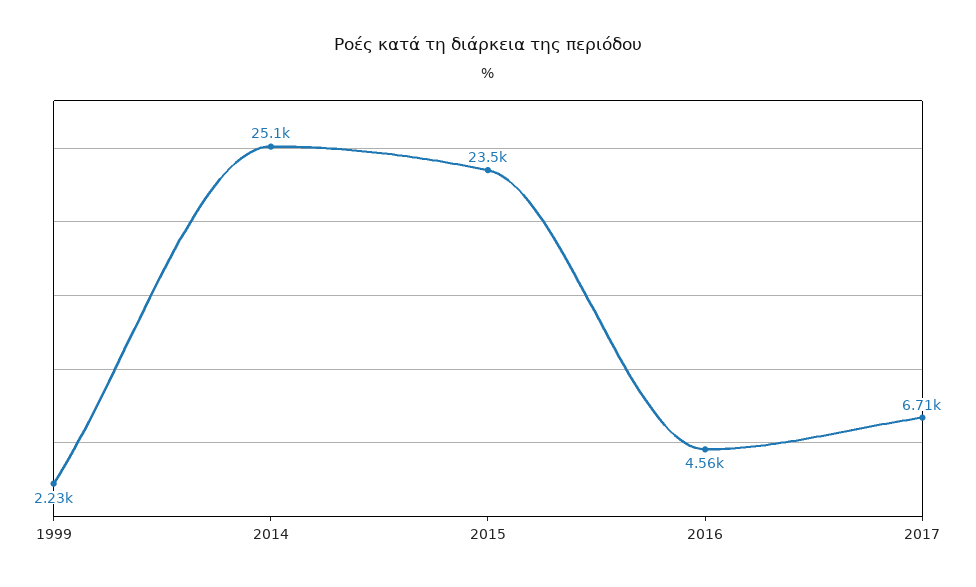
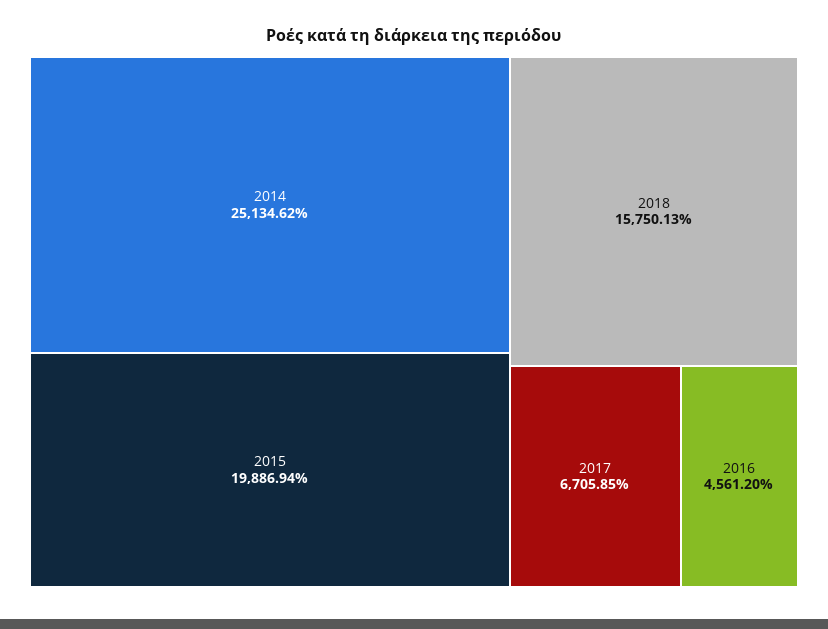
1999: 2230 -> none
2015: 23500 -> 19886.94
2018: none -> 15750.13

